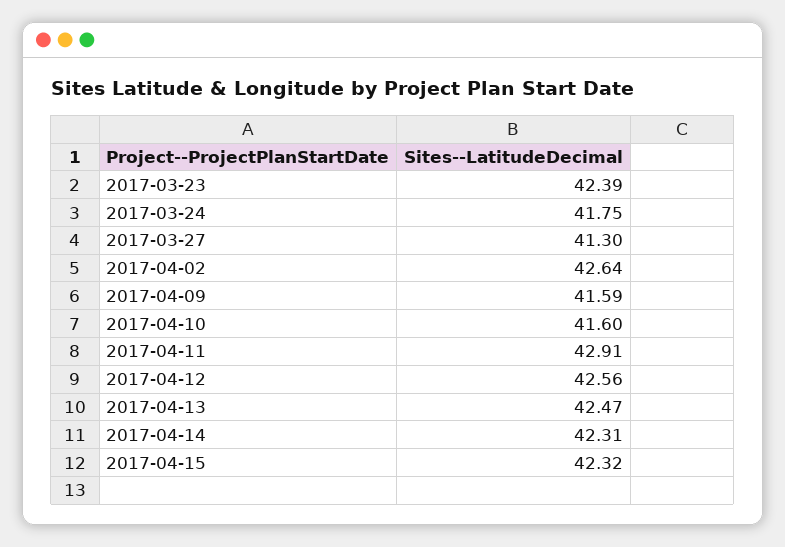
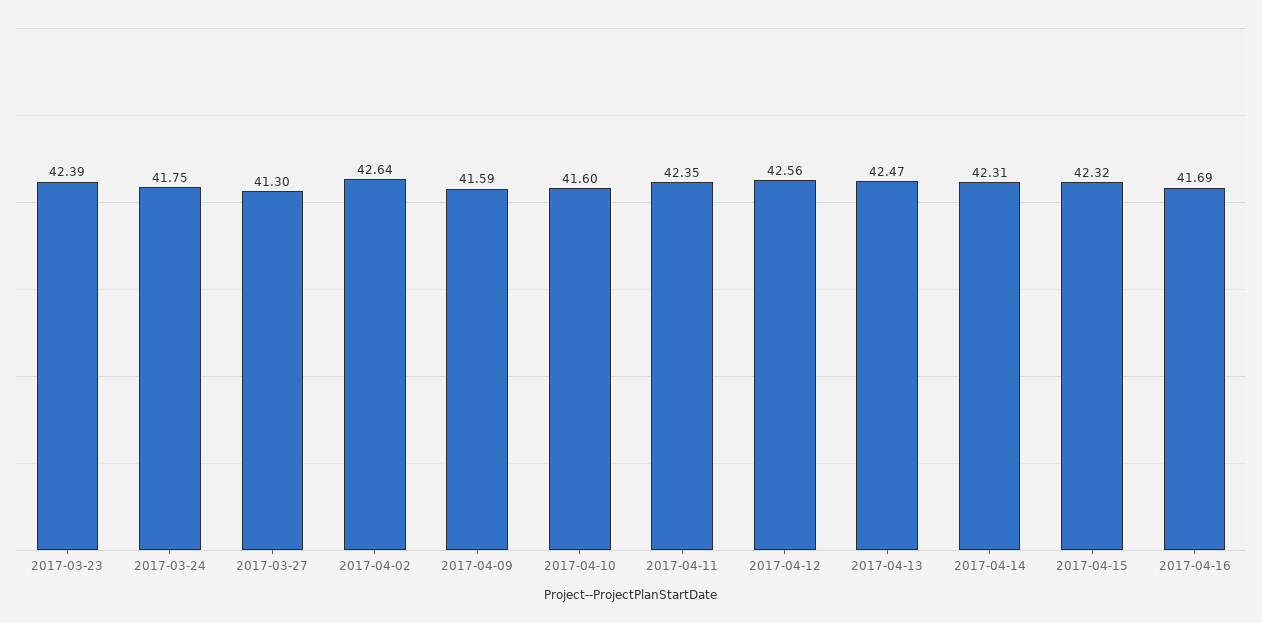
2017-04-11: 42.91 -> 42.35
2017-04-16: none -> 41.69

